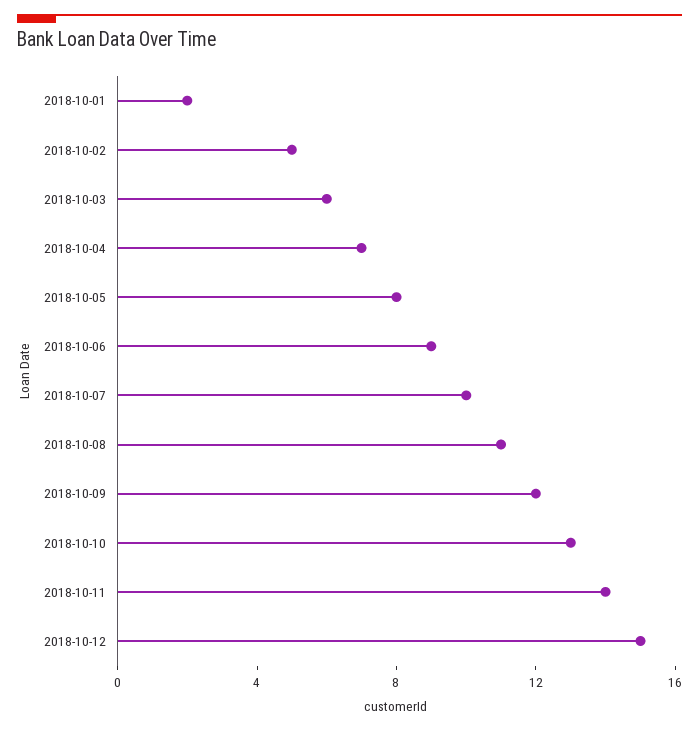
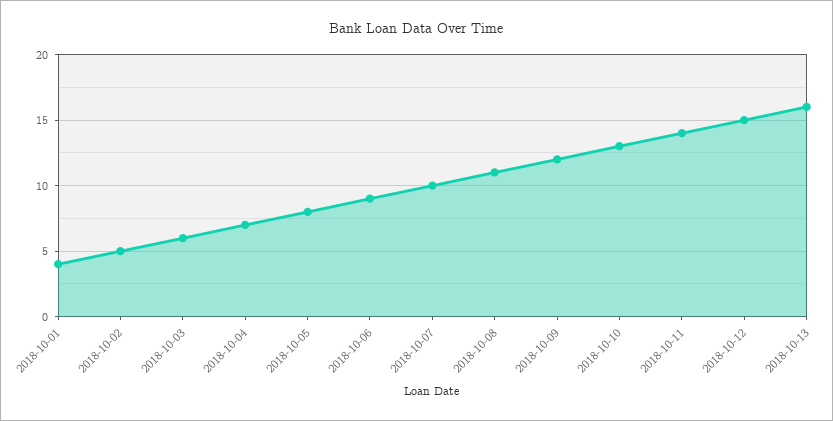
2018-10-01: 2 -> 4
2018-10-13: none -> 16

